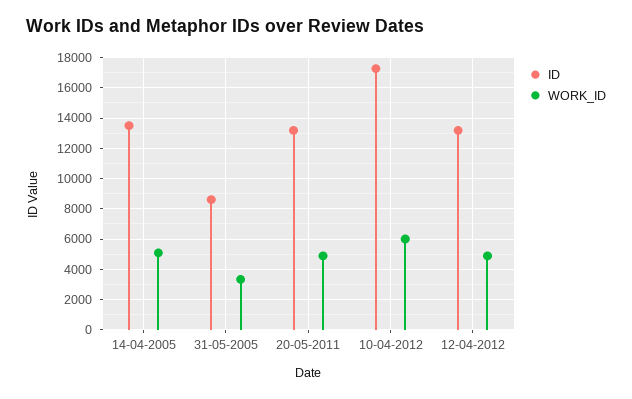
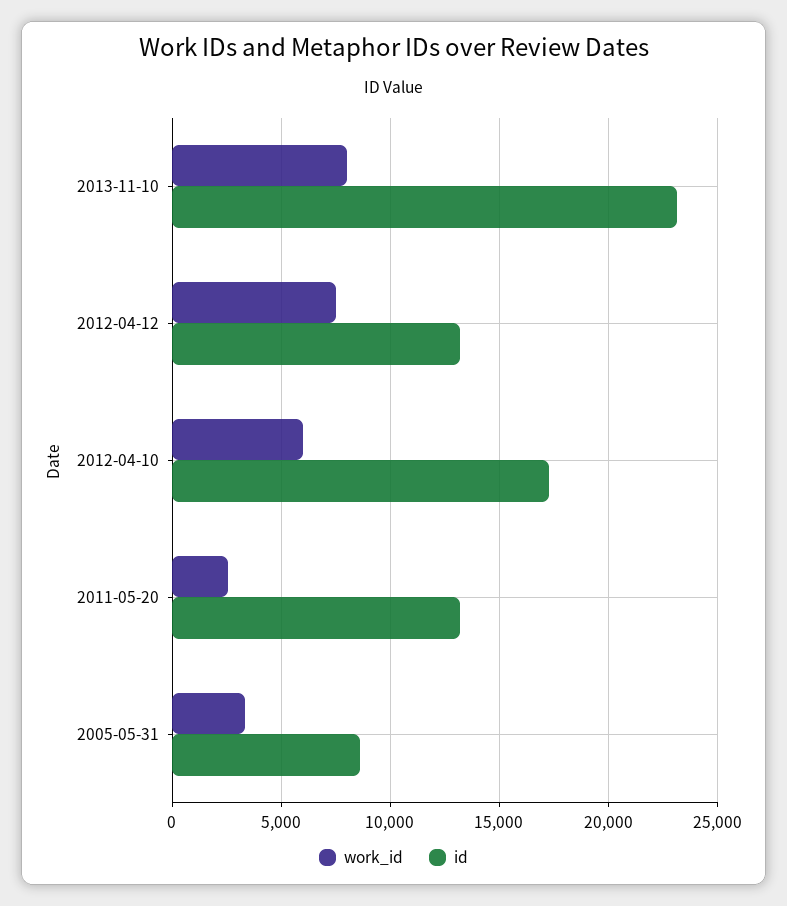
ID, 14-04-2005: 13500 -> none
WORK_ID, 14-04-2005: 5000 -> none
WORK_ID, 20-05-2011: 5000 -> 2500
WORK_ID, 12-04-2012: 5000 -> 7500
WORK_ID, 2013-11-10: none -> 8000
ID, 2013-11-10: none -> 23000

